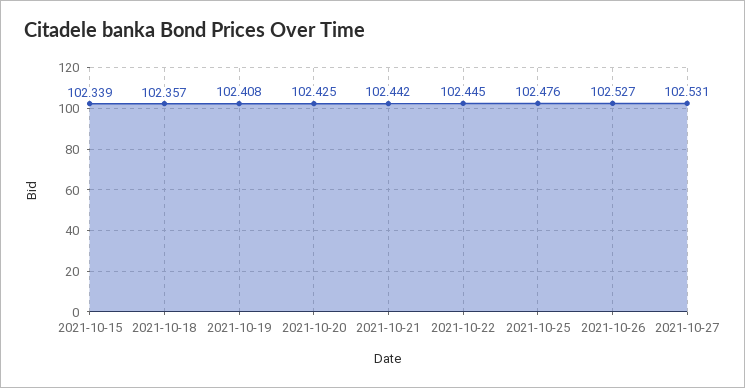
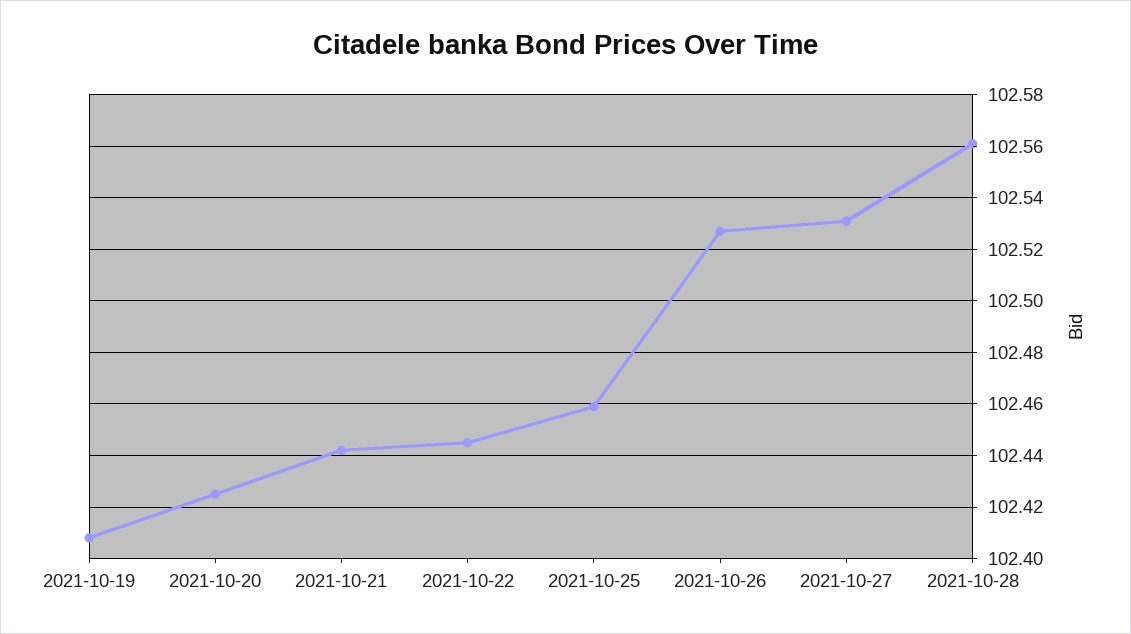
2021-10-15: 102.339 -> none
2021-10-18: 102.357 -> none
2021-10-25: 102.476 -> 102.46
2021-10-28: none -> 102.56

